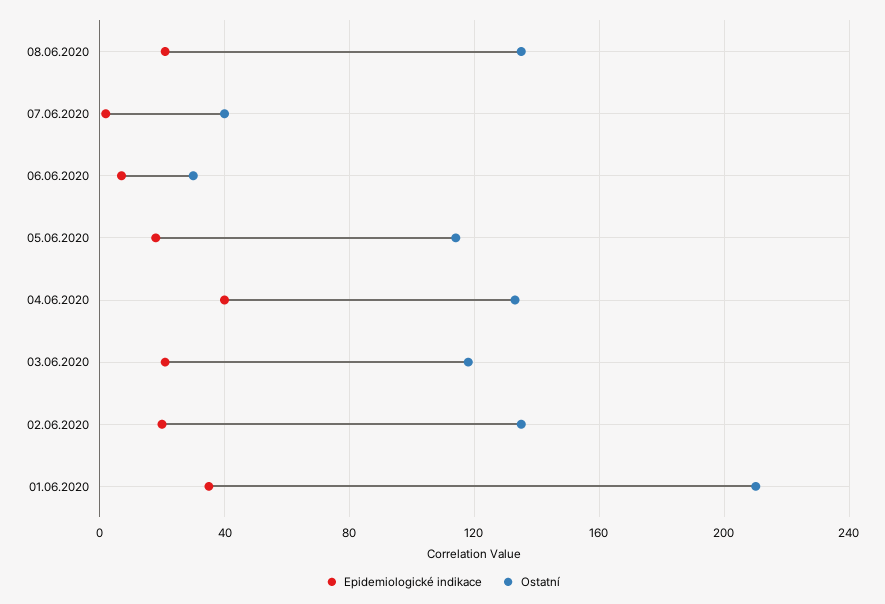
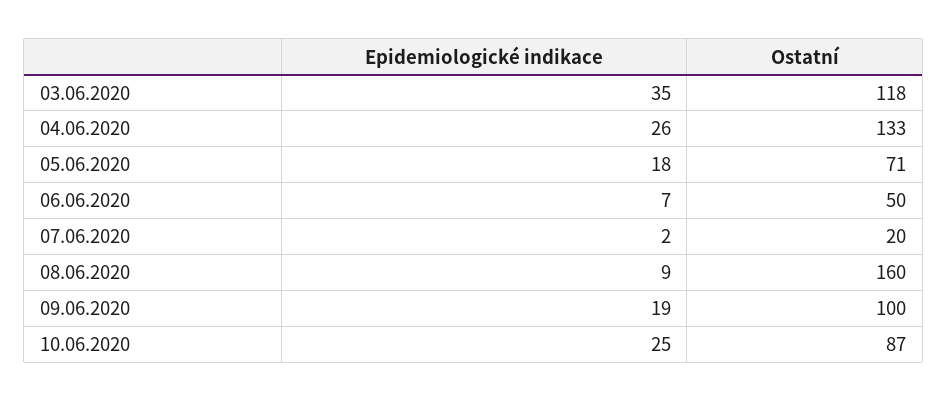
Epidemiologické indikace, 08.06.2020: 20 -> 9
Ostatní, 08.06.2020: 135 -> 160
Ostatní, 07.06.2020: 40 -> 20
Ostatní, 06.06.2020: 30 -> 50
Ostatní, 05.06.2020: 115 -> 71
Epidemiologické indikace, 04.06.2020: 40 -> 26
Epidemiologické indikace, 03.06.2020: 20 -> 35
Epidemiologické indikace, 02.06.2020: 20 -> none
Ostatní, 02.06.2020: 135 -> none
Epidemiologické indikace, 01.06.2020: 35 -> none
Ostatní, 01.06.2020: 210 -> none
Epidemiologické indikace, 09.06.2020: none -> 19
Ostatní, 09.06.2020: none -> 100
Epidemiologické indikace, 10.06.2020: none -> 25
Ostatní, 10.06.2020: none -> 87

